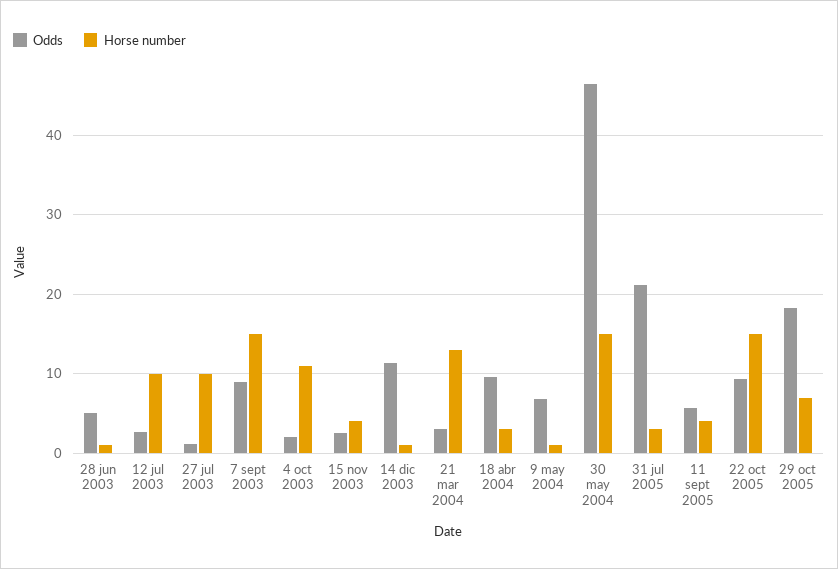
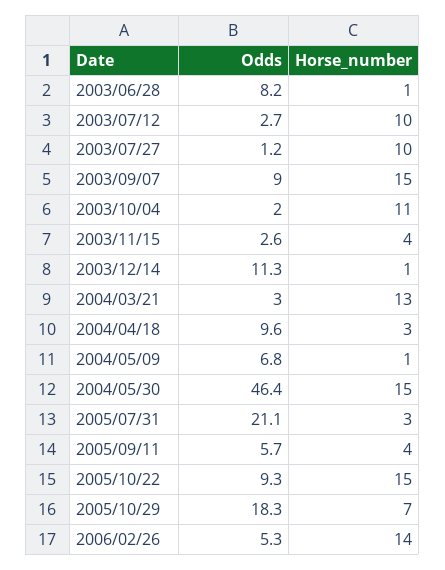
Odds, 28 jun 2003: 5 -> 8.2
Odds, 2006/02/26: none -> 5.3
Horse number, 2006/02/26: none -> 14

